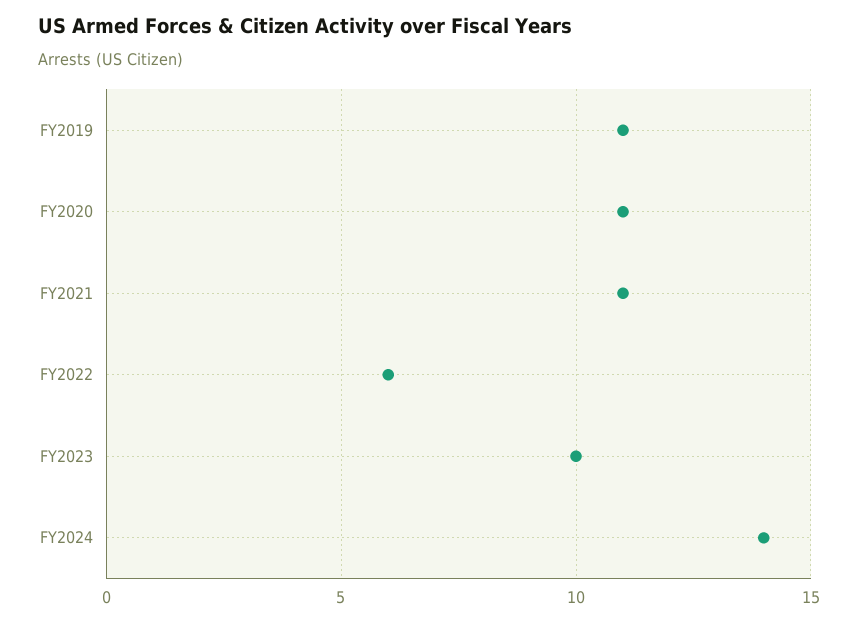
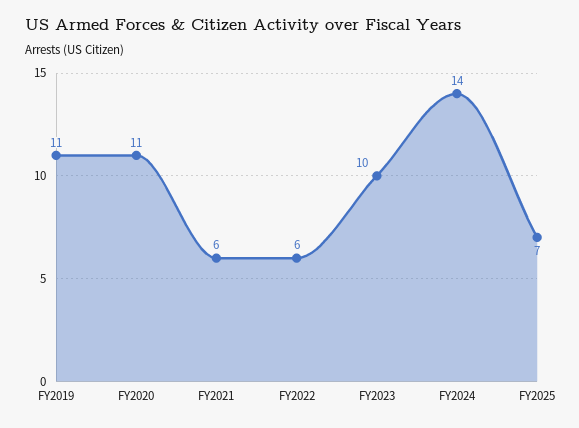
FY2021: 11 -> 6
FY2025: none -> 7

